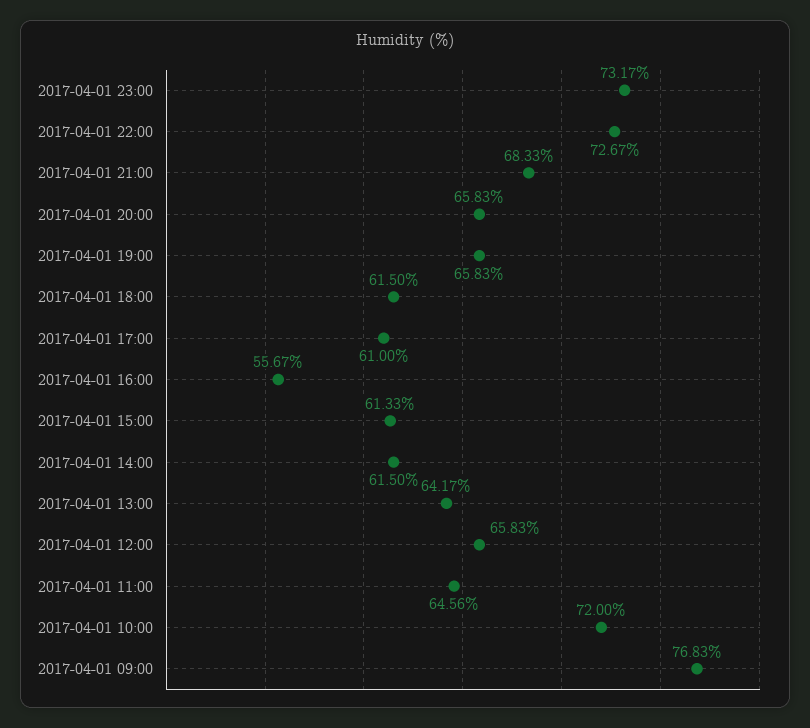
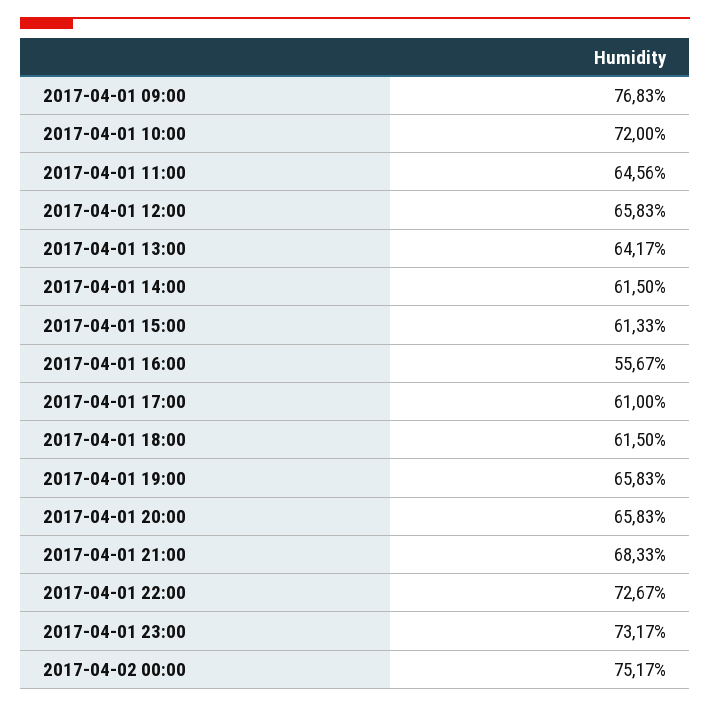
2017-04-02 00:00: none -> 75.17

